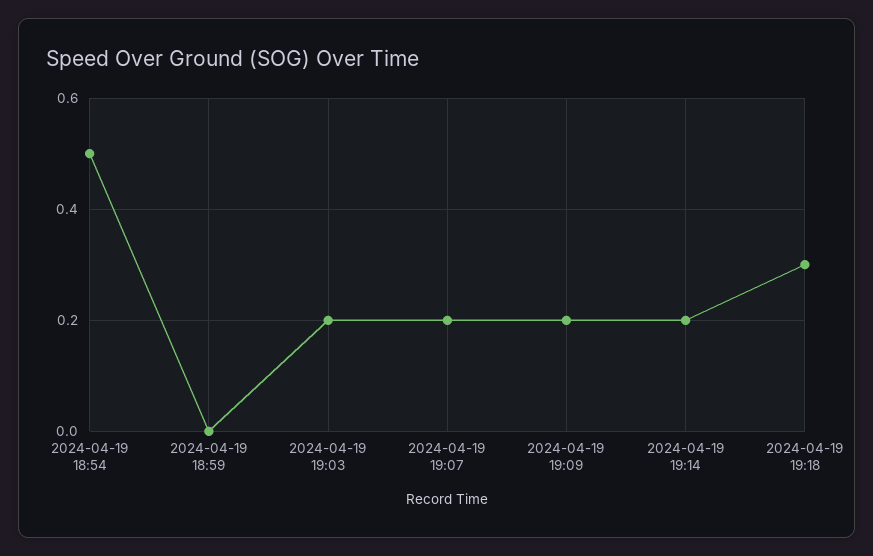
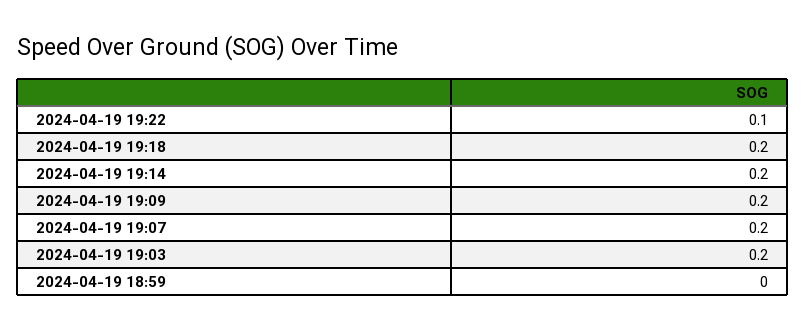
2024-04-19 18:54: 0.5 -> none
2024-04-19 19:18: 0.3 -> 0.2
2024-04-19 19:22: none -> 0.1

